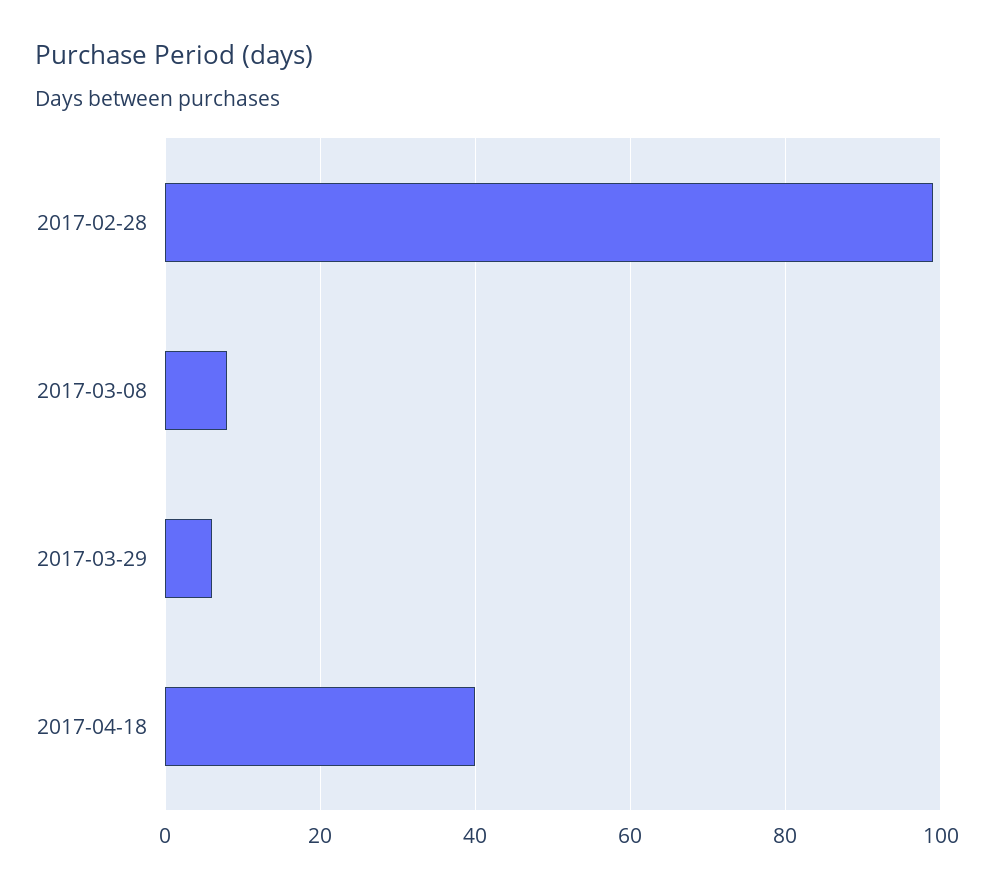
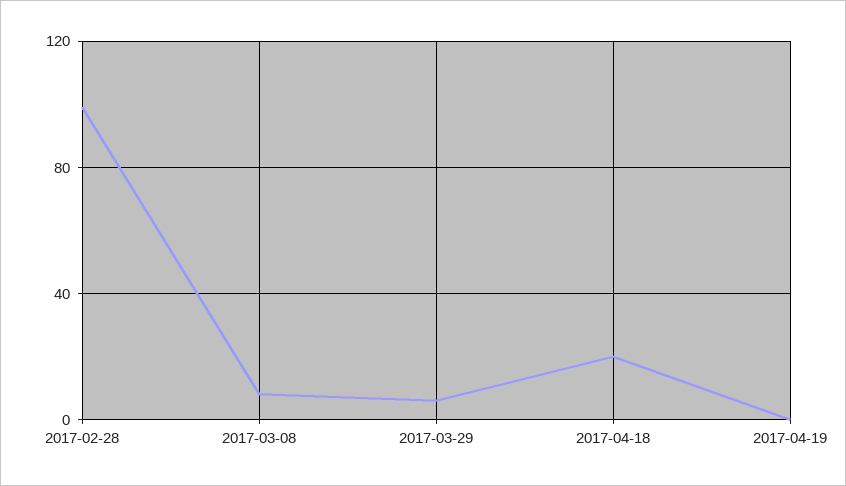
2017-04-18: 40 -> 20
2017-04-19: none -> 0

